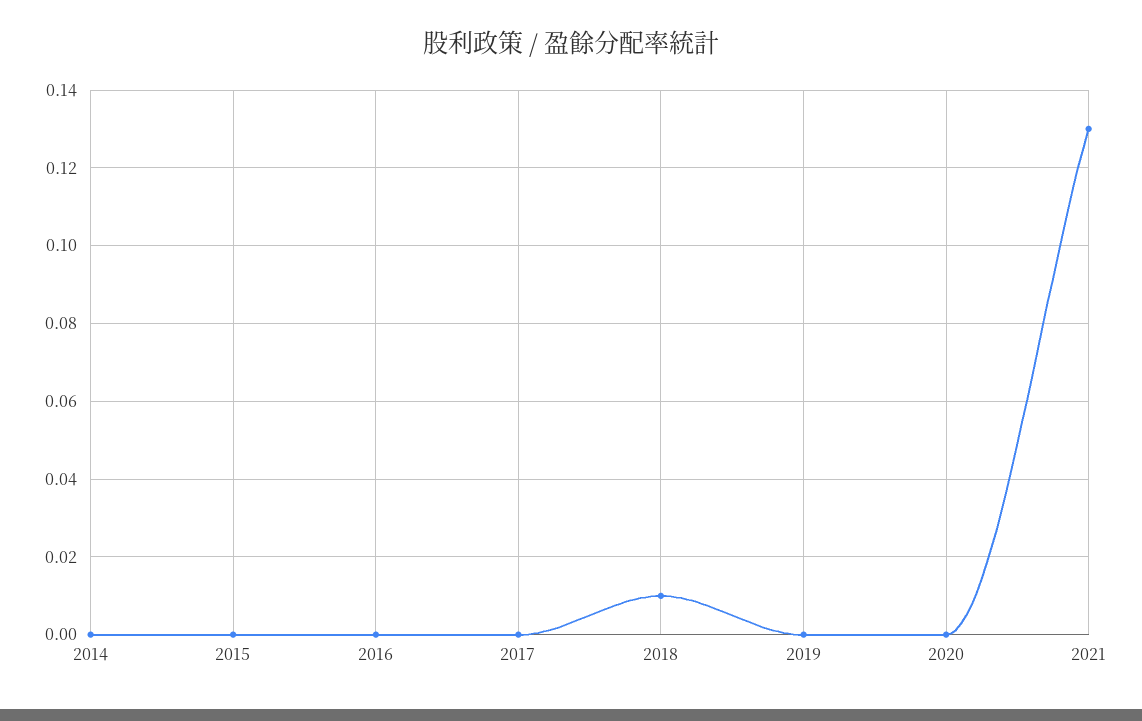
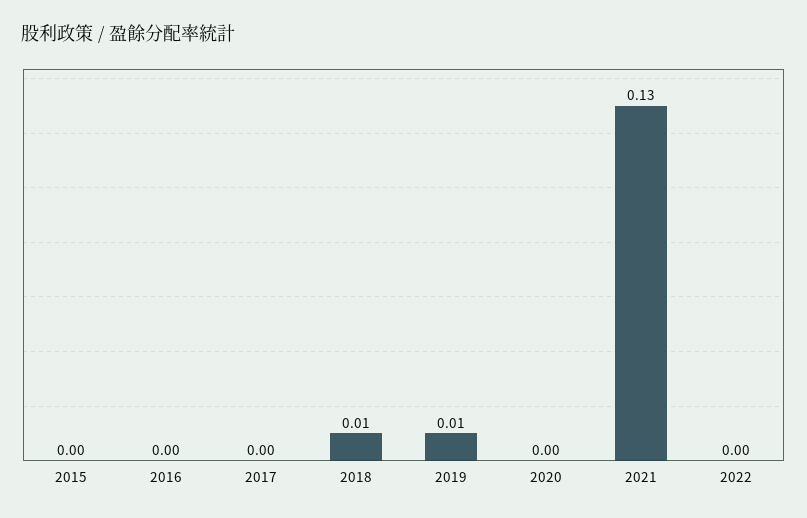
2014: 0 -> none
2019: 0 -> 0.01
2022: none -> 0

